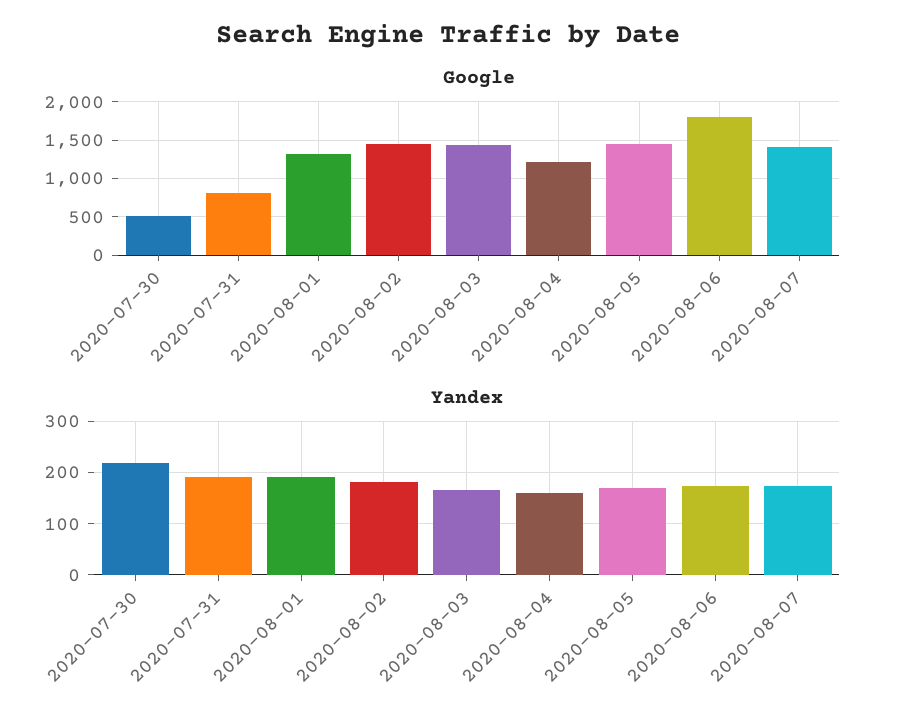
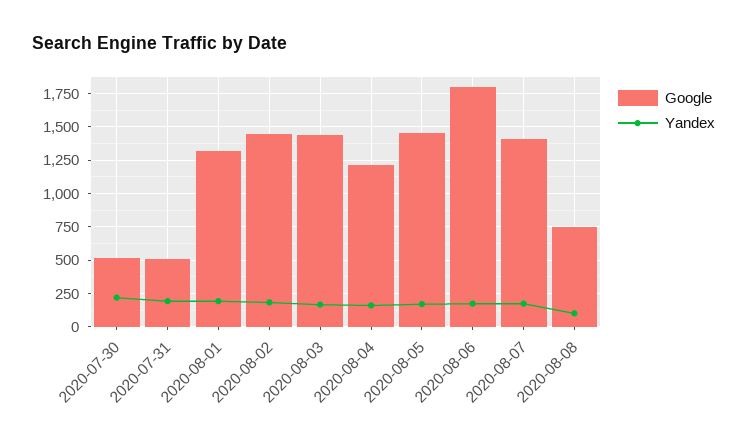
Google, 2020-07-31: 800 -> 500
Google, 2020-08-08: none -> 750
Yandex, 2020-08-08: none -> 100

